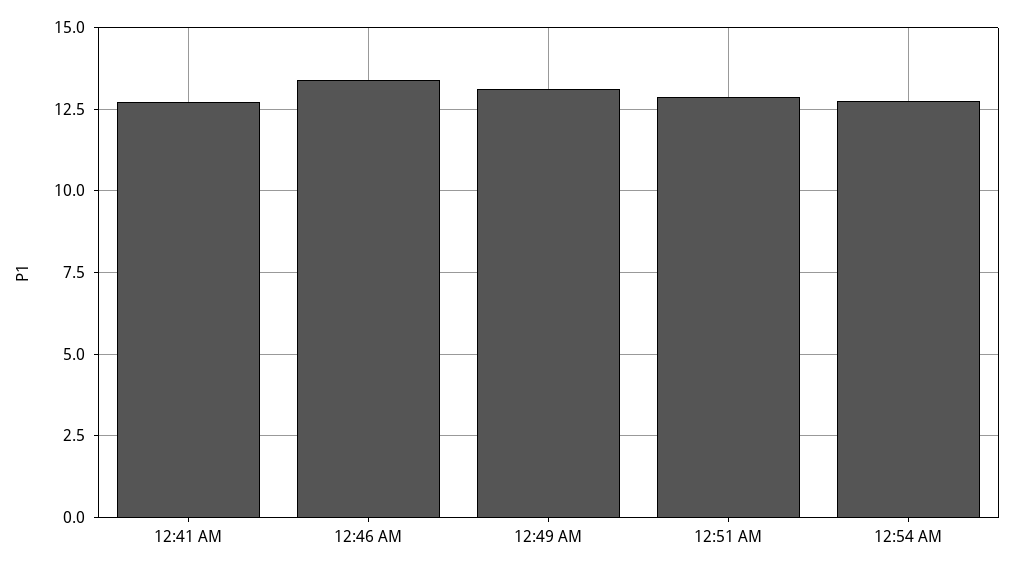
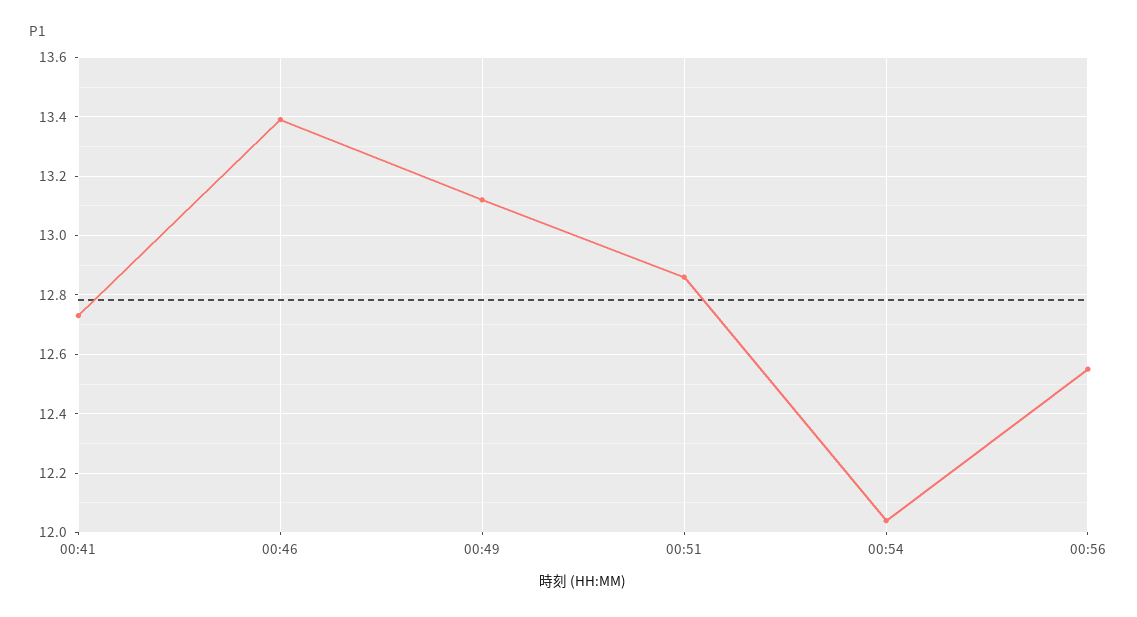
12:54 AM: 12.75 -> 12.05
00:56: none -> 12.55

